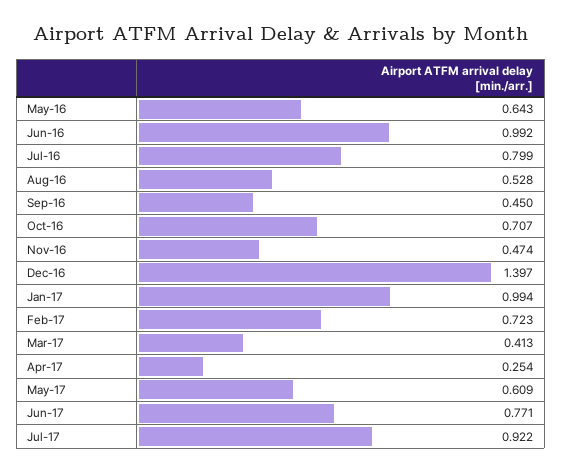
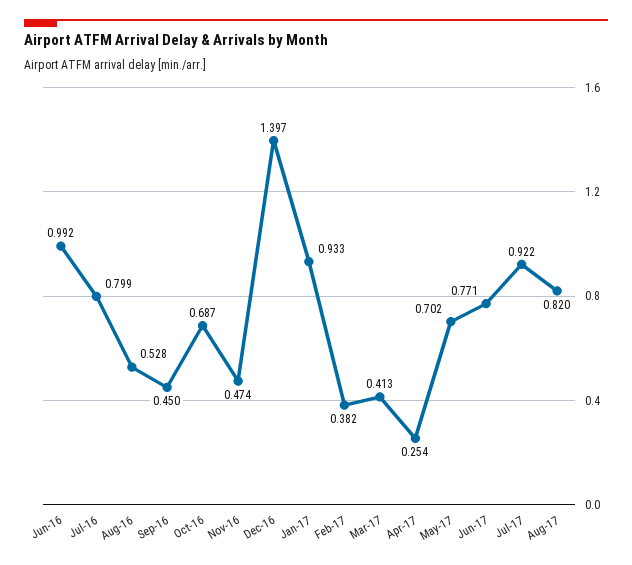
May-16: 0.643 -> none
Oct-16: 0.707 -> 0.687
Jan-17: 0.994 -> 0.933
Feb-17: 0.723 -> 0.382
May-17: 0.609 -> 0.702
Aug-17: none -> 0.82

